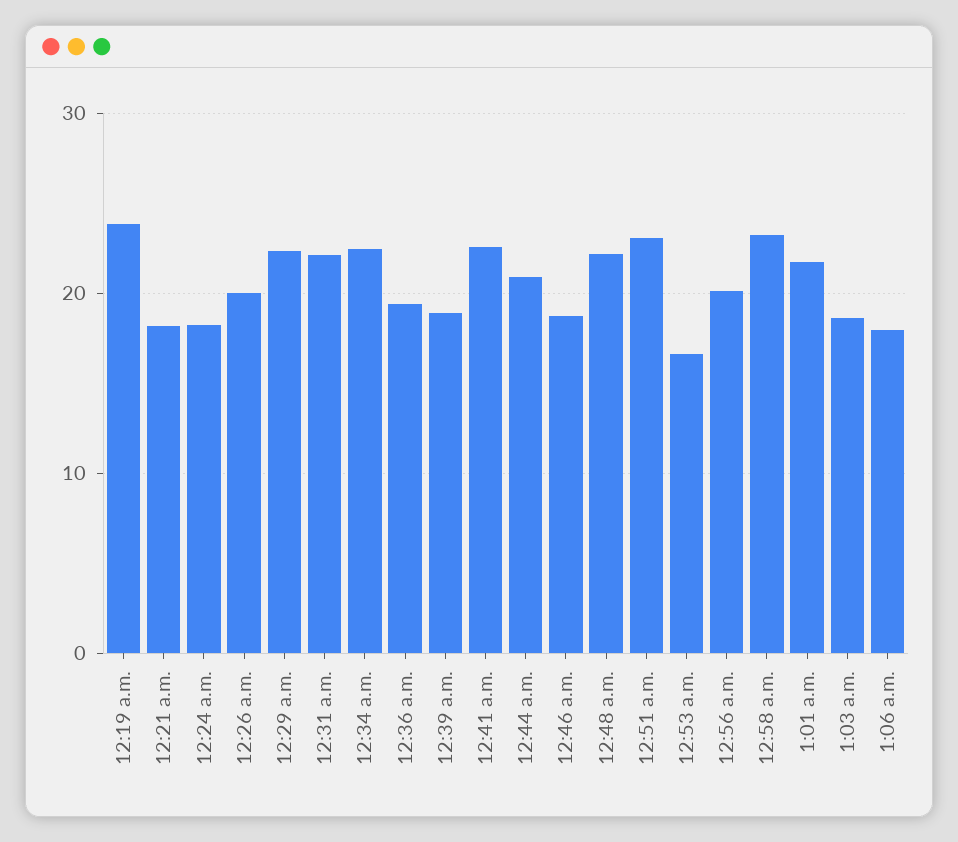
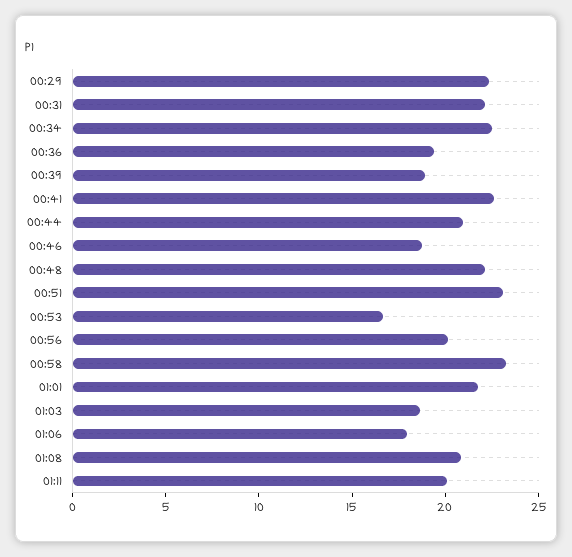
12:19 a.m.: 24 -> none
12:21 a.m.: 18 -> none
12:24 a.m.: 18 -> none
12:26 a.m.: 20 -> none
01:08: none -> 21
01:11: none -> 20

